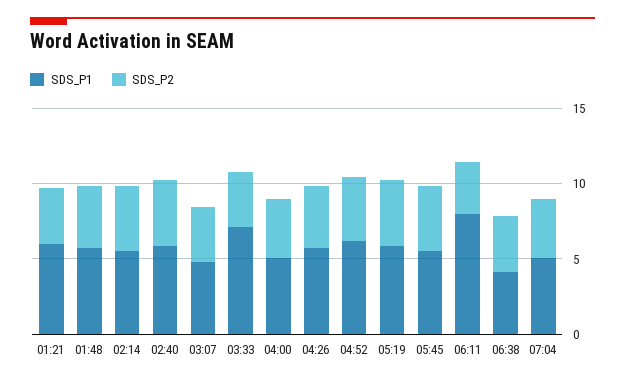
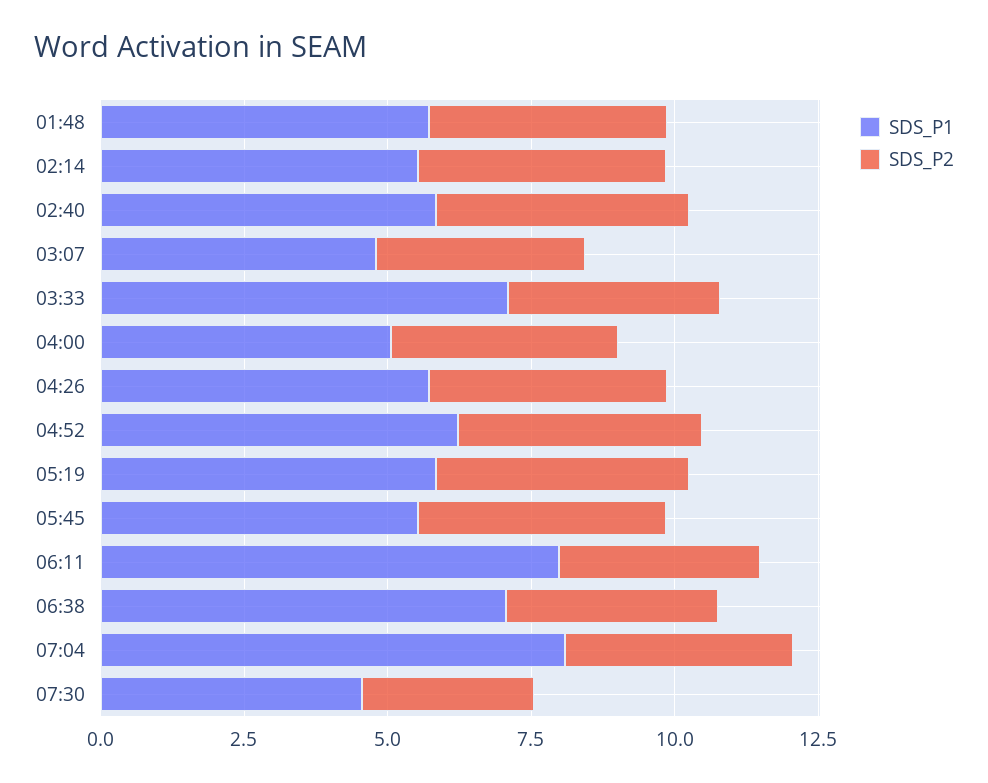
SDS_P1, 01:21: 6 -> none
SDS_P2, 01:21: 4 -> none
SDS_P1, 06:38: 4 -> 7
SDS_P1, 07:04: 5 -> 8
SDS_P1, 07:30: none -> 4.5
SDS_P2, 07:30: none -> 3

